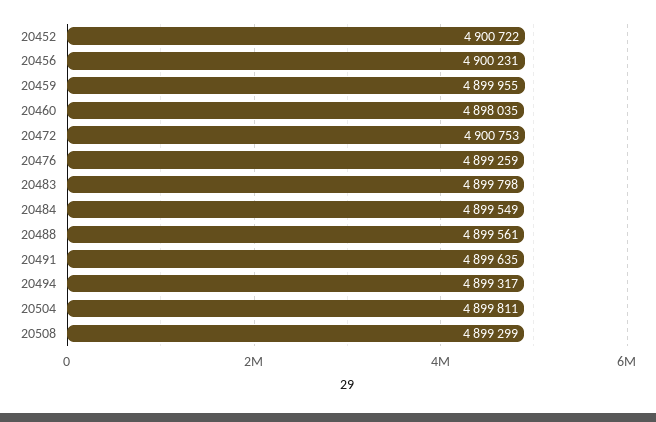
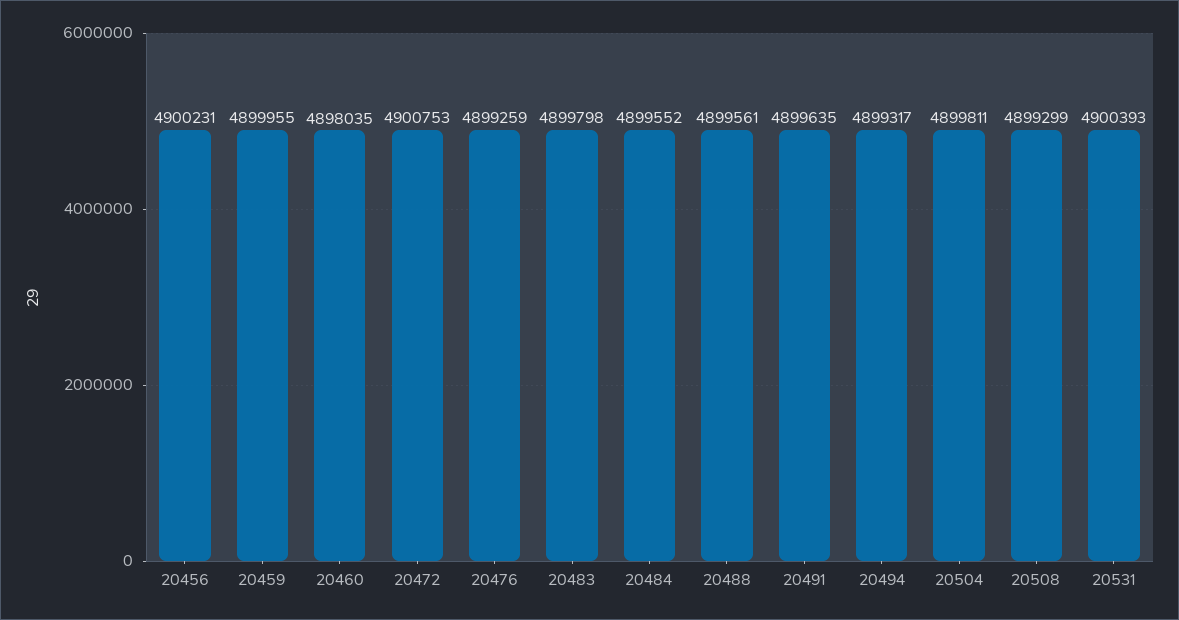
20452: 4900722 -> none
20484: 4899549 -> 4899552
20531: none -> 4900393

